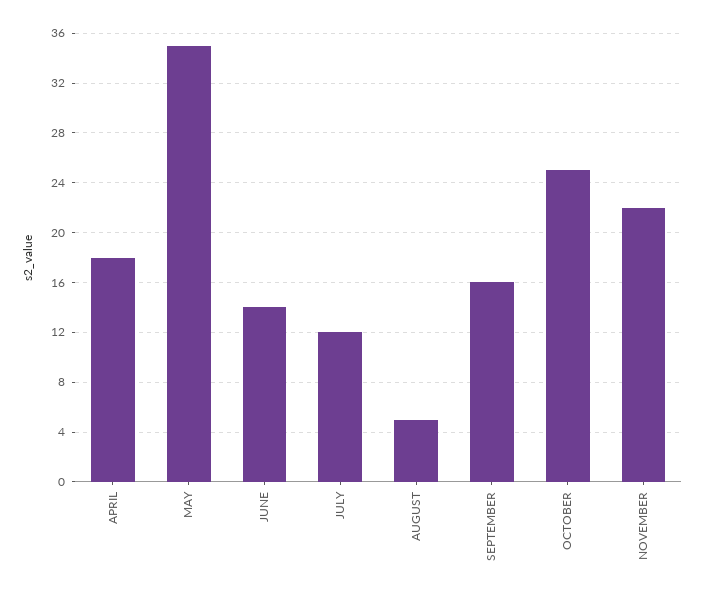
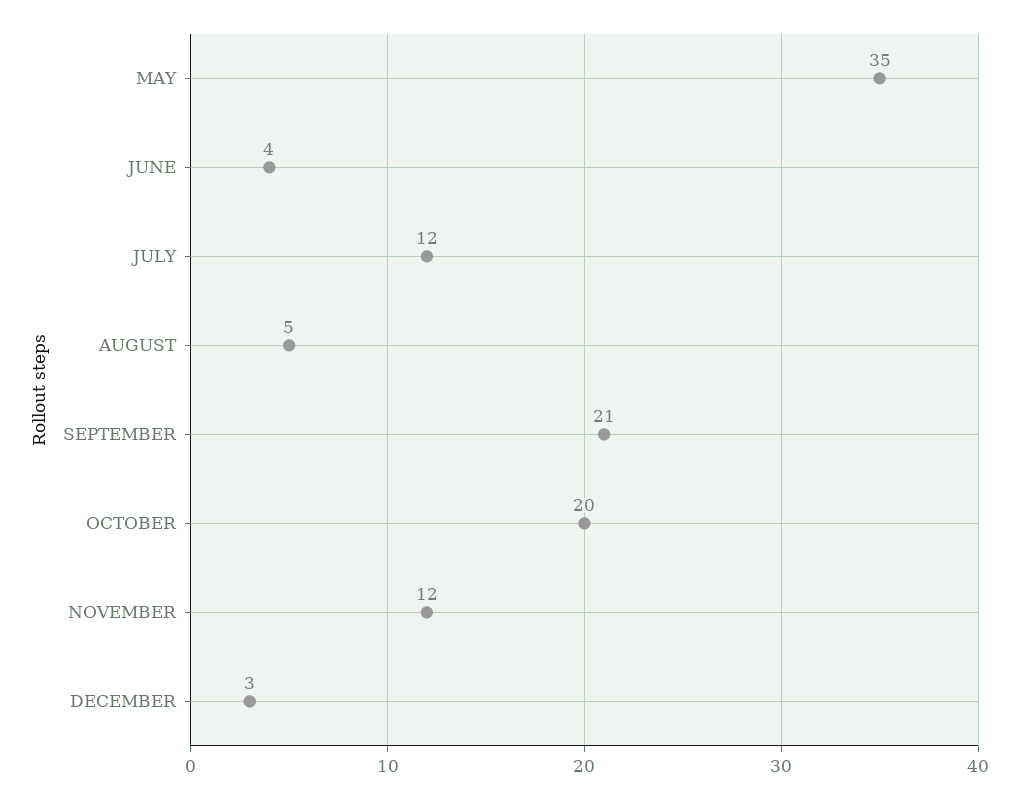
APRIL: 18 -> none
JUNE: 14 -> 4
SEPTEMBER: 16 -> 21
OCTOBER: 25 -> 20
NOVEMBER: 22 -> 12
DECEMBER: none -> 3

